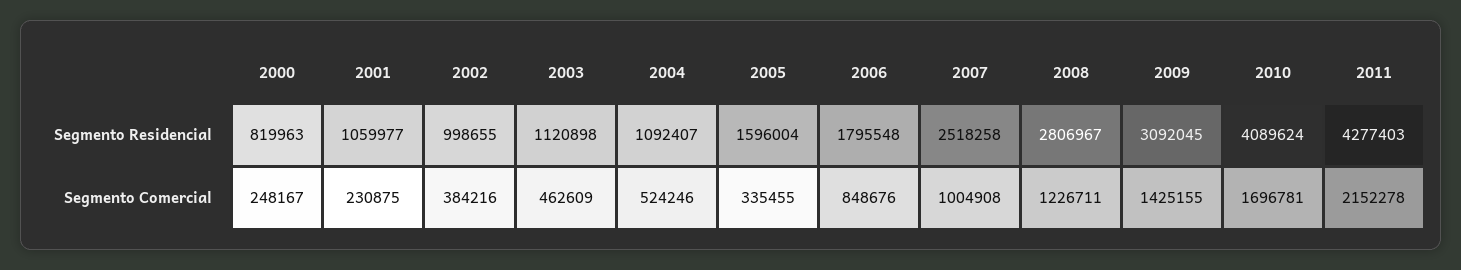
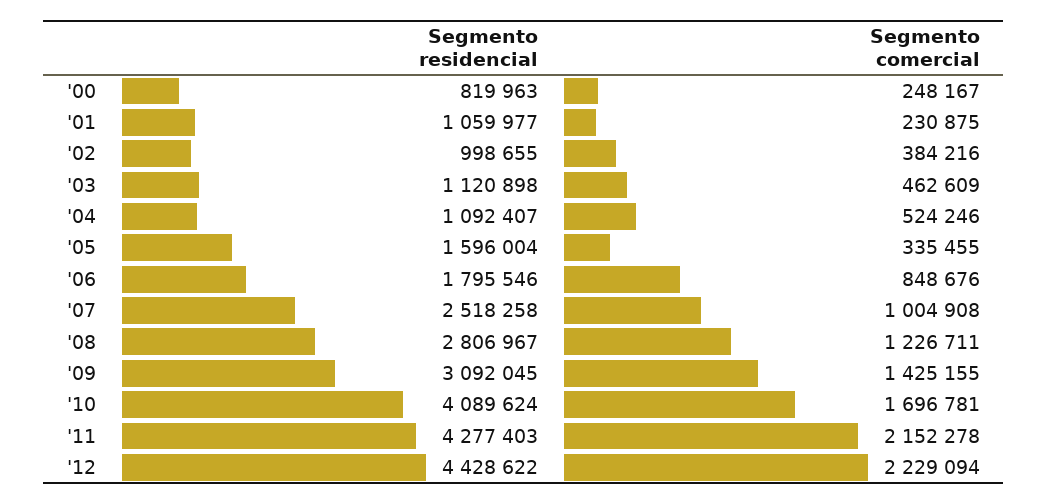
2006, Segmento Residencial: 1795548 -> 1795546
'12, Segmento Residencial: none -> 4428622
'12, Segmento Comercial: none -> 2229094

